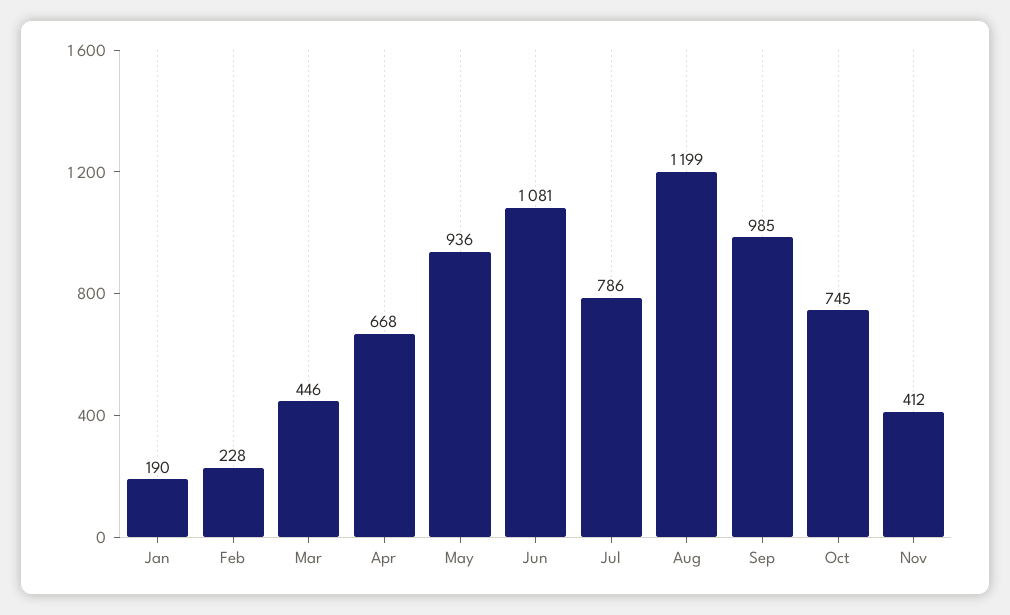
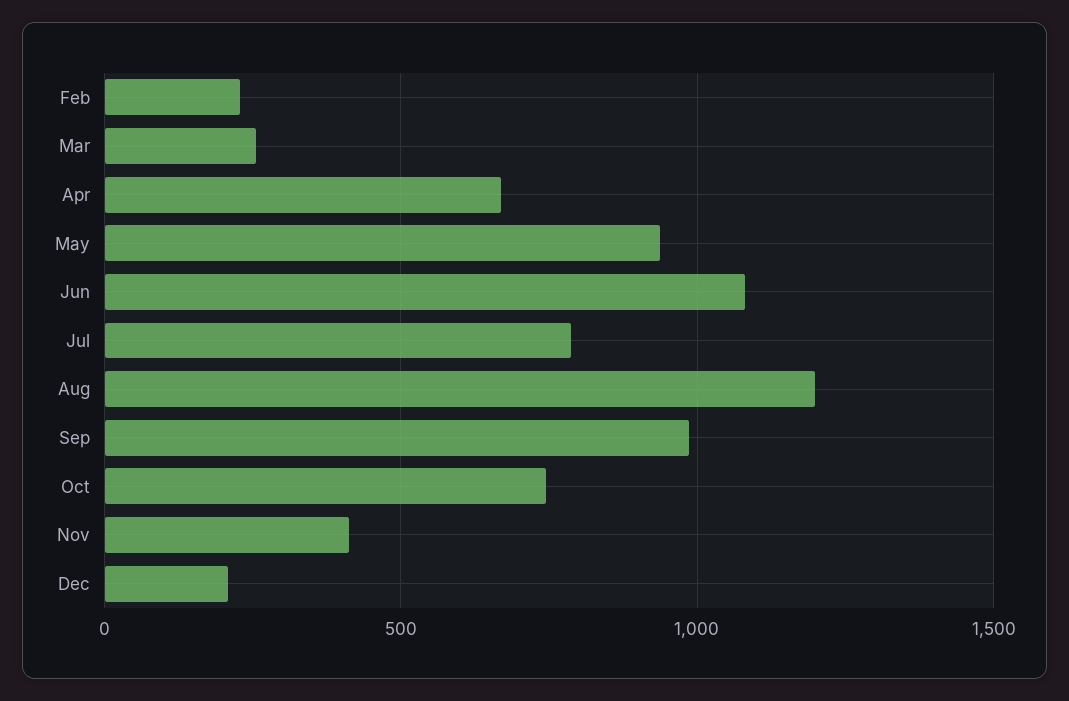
Jan: 190 -> none
Mar: 446 -> 250
Dec: none -> 200

